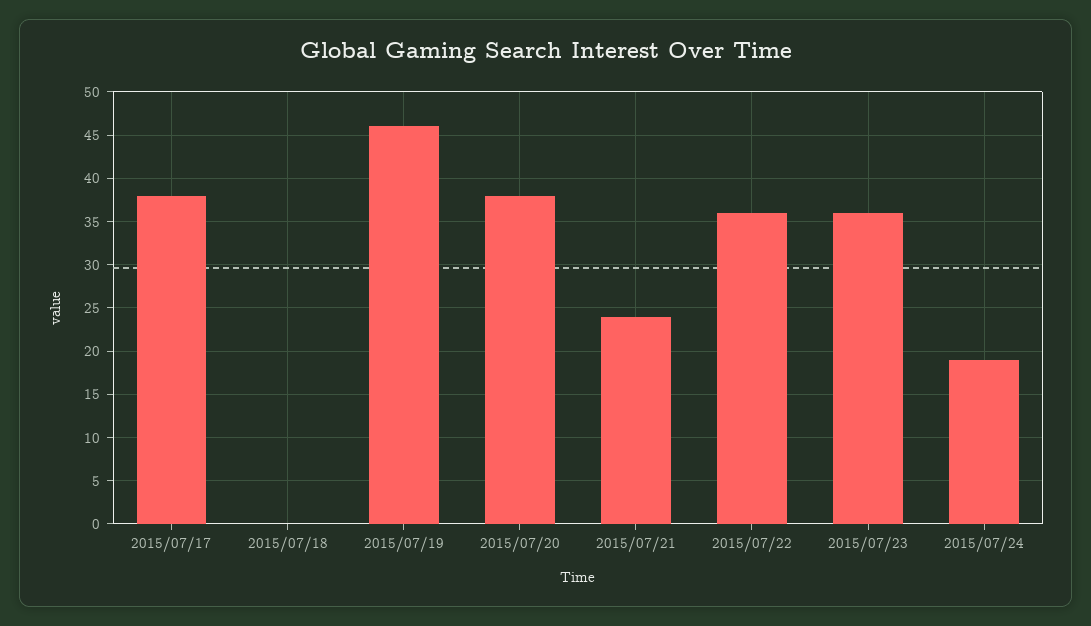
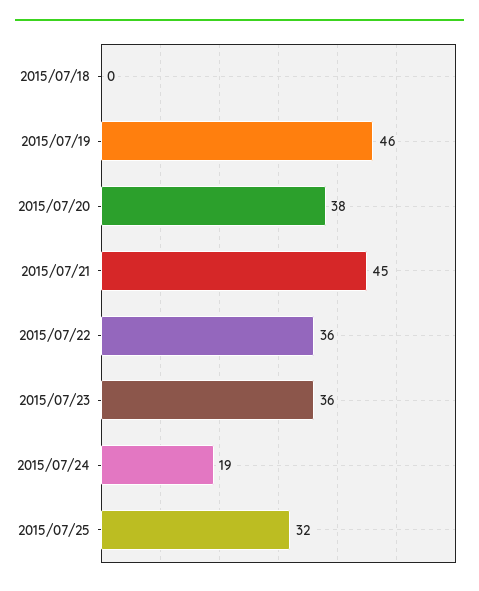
2015/07/17: 38 -> none
2015/07/21: 24 -> 45
2015/07/25: none -> 32

